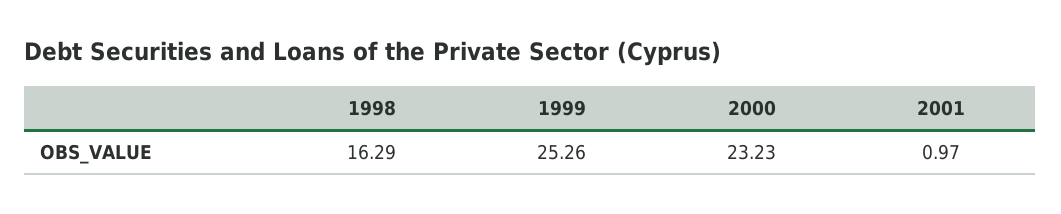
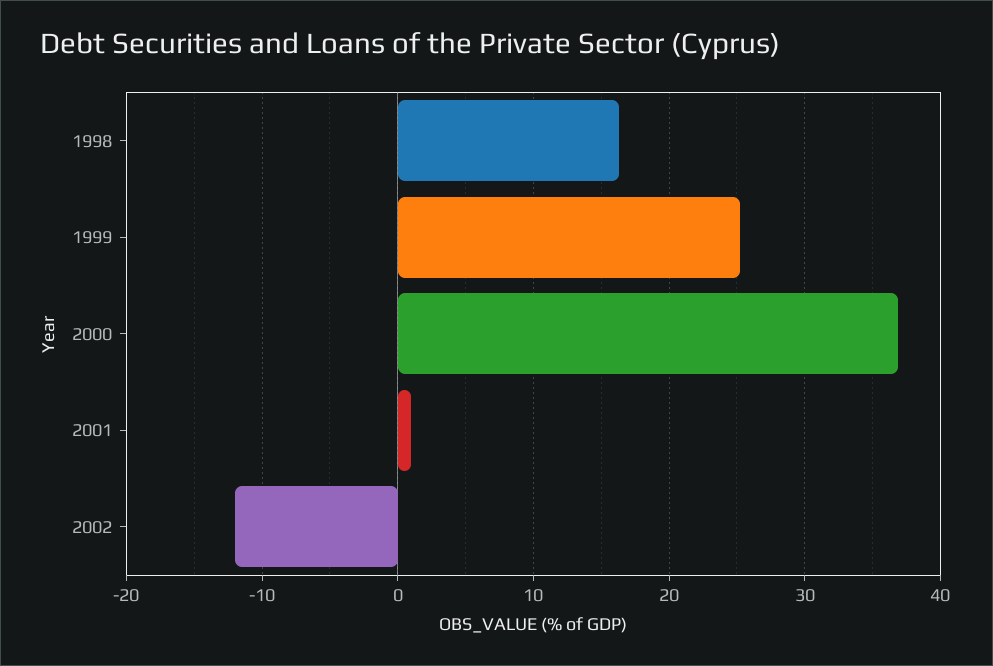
2000: 23.23 -> 37
2002: none -> -12

